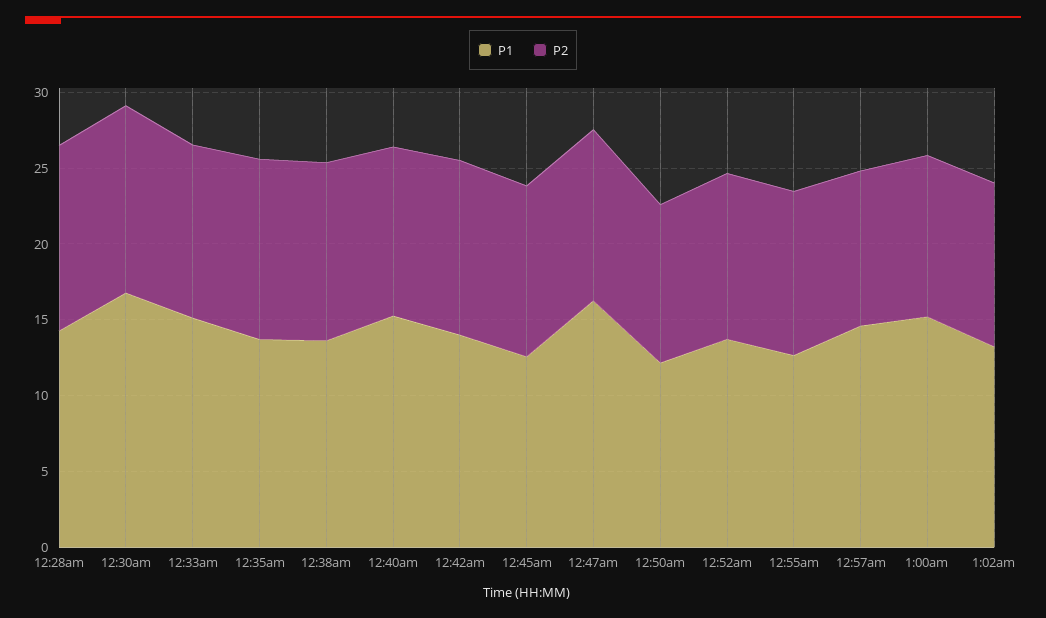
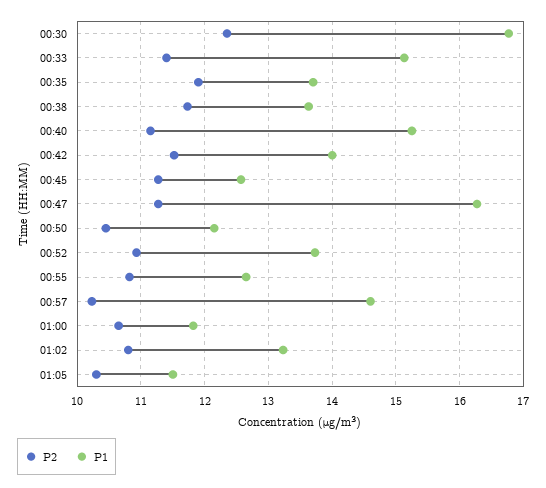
P1, 12:28am: 14 -> none
P2, 12:28am: 12 -> none
P1, 1:00am: 15 -> 11.8
P2, 01:05: none -> 10.3
P1, 01:05: none -> 11.5

